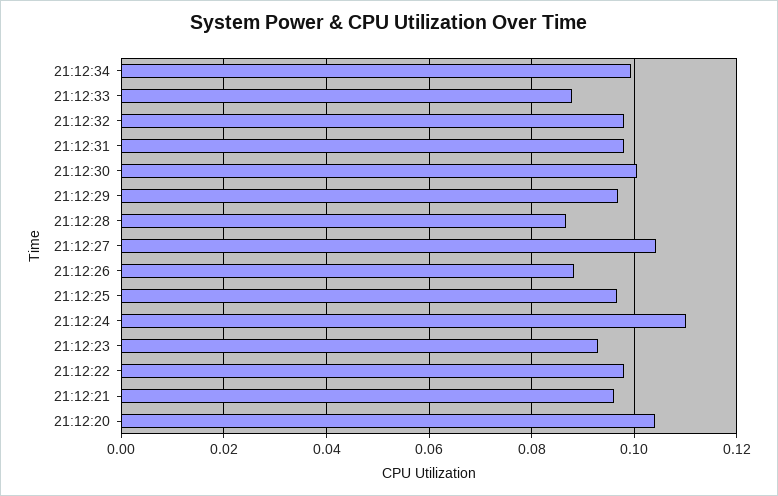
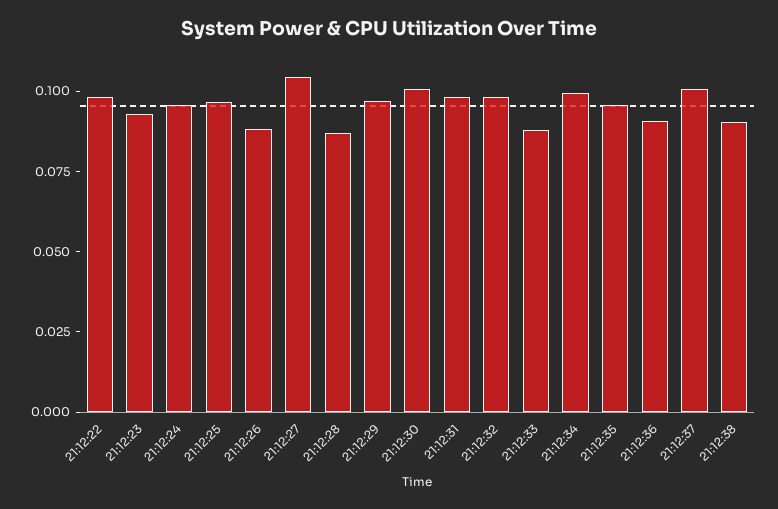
21:12:24: 0.11 -> 0.095
21:12:21: 0.096 -> none
21:12:20: 0.104 -> none
21:12:35: none -> 0.095
21:12:36: none -> 0.09
21:12:37: none -> 0.1
21:12:38: none -> 0.09

